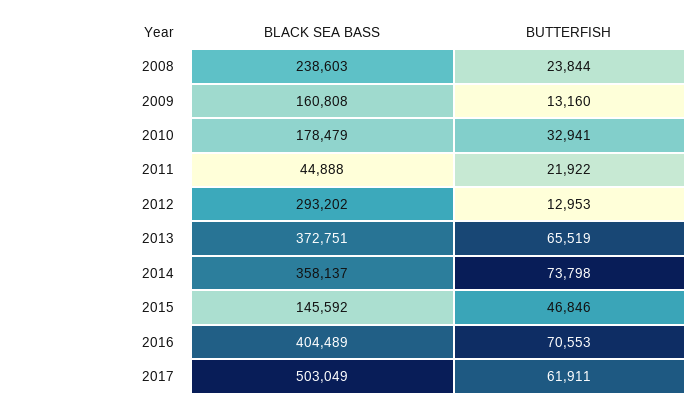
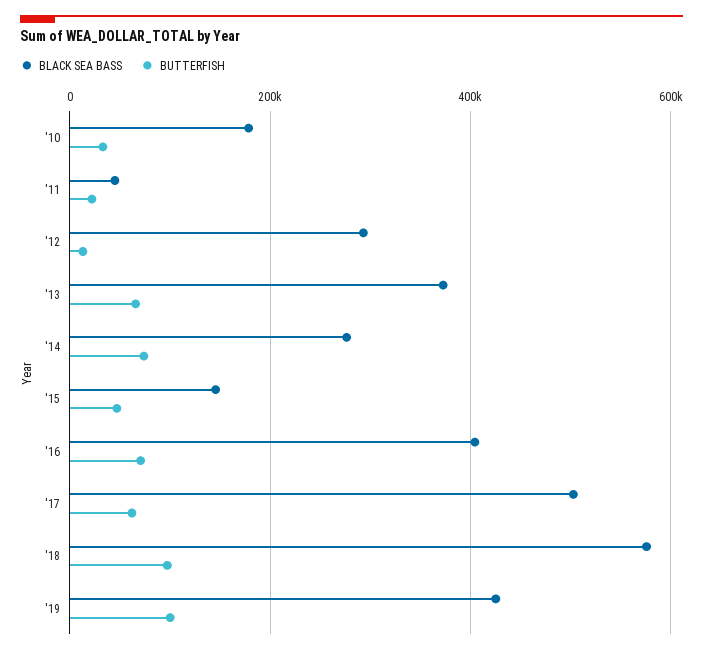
BLACK SEA BASS, 2008: 238603 -> none
BUTTERFISH, 2008: 23844 -> none
BLACK SEA BASS, 2009: 160808 -> none
BUTTERFISH, 2009: 13160 -> none
BLACK SEA BASS, 2014: 358137 -> 280000
BLACK SEA BASS, '18: none -> 580000
BUTTERFISH, '18: none -> 100000
BLACK SEA BASS, '19: none -> 420000
BUTTERFISH, '19: none -> 100000

